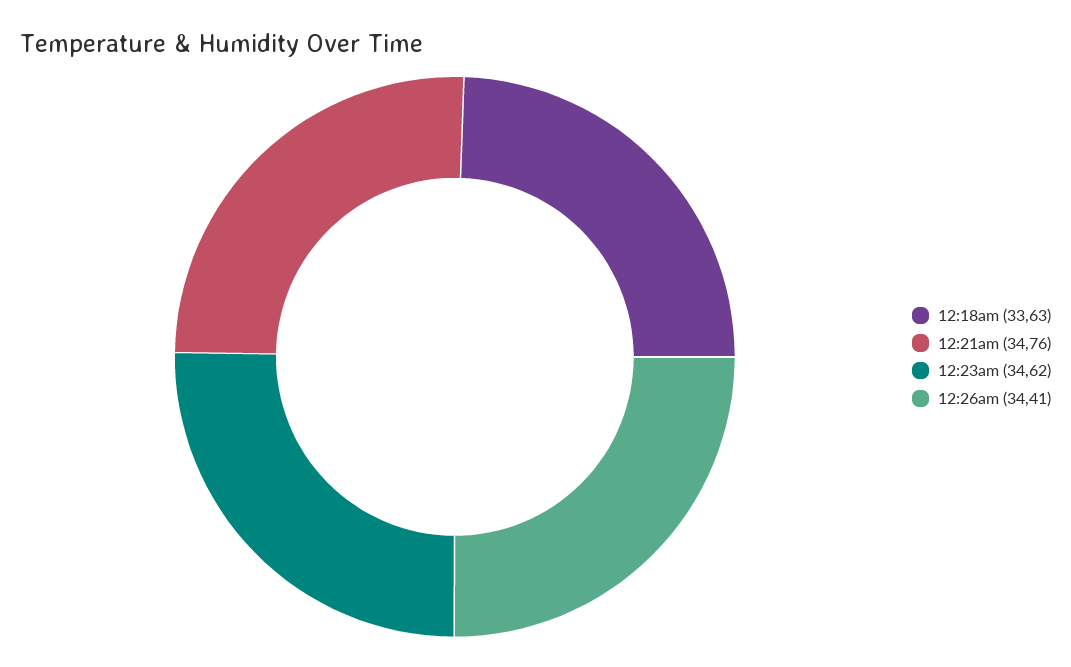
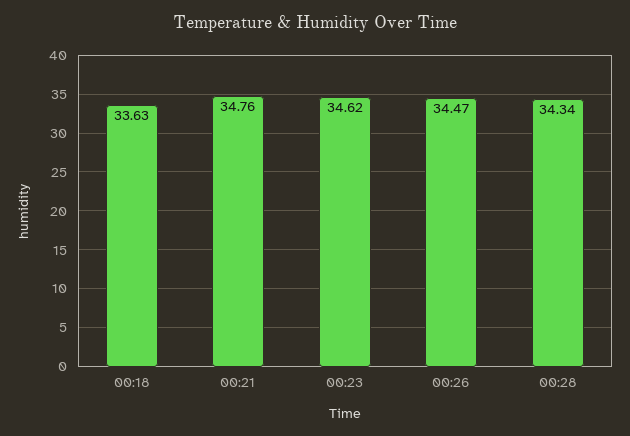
12:26am: 34.41 -> 34.47
00:28: none -> 34.34

